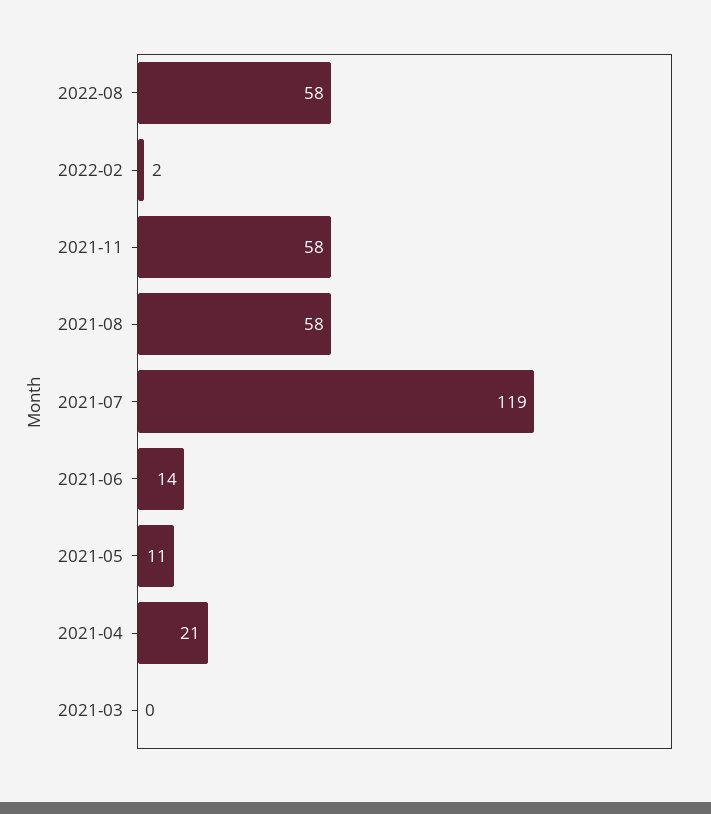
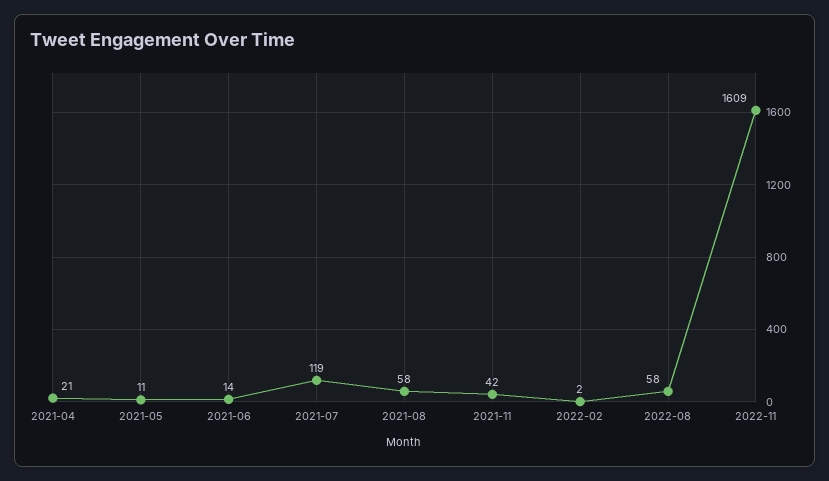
2021-11: 58 -> 42
2021-03: 0 -> none
2022-11: none -> 1609

